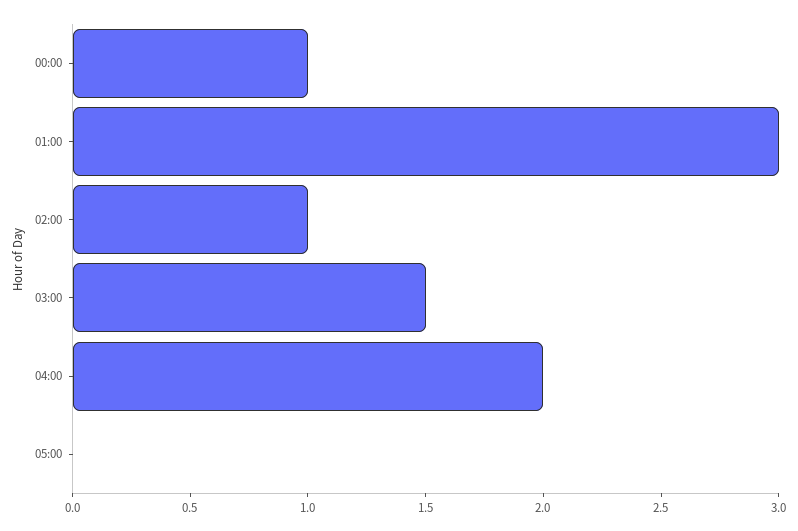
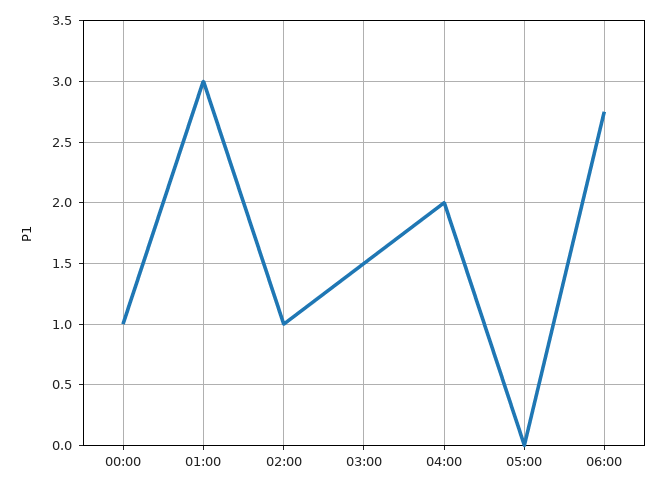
06:00: none -> 2.75

